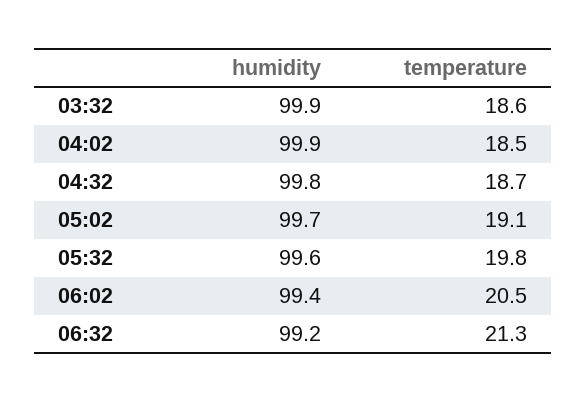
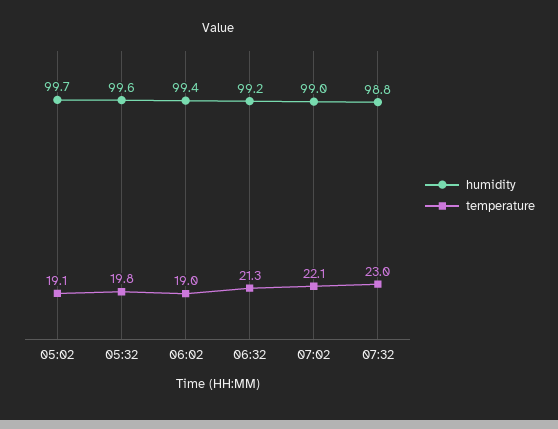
humidity, 03:32: 99.9 -> none
temperature, 03:32: 18.6 -> none
humidity, 04:02: 99.9 -> none
temperature, 04:02: 18.5 -> none
humidity, 04:32: 99.8 -> none
temperature, 04:32: 18.7 -> none
temperature, 06:02: 20.5 -> 19
humidity, 07:02: none -> 99
temperature, 07:02: none -> 22.1
humidity, 07:32: none -> 98.8
temperature, 07:32: none -> 23

